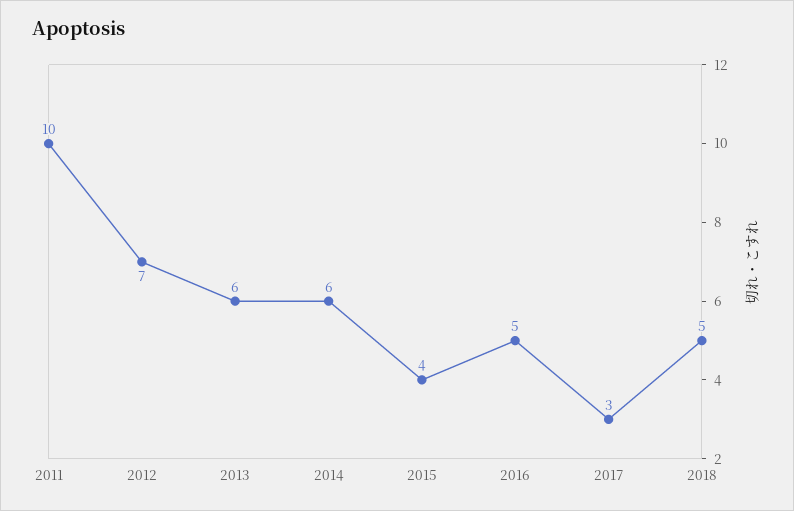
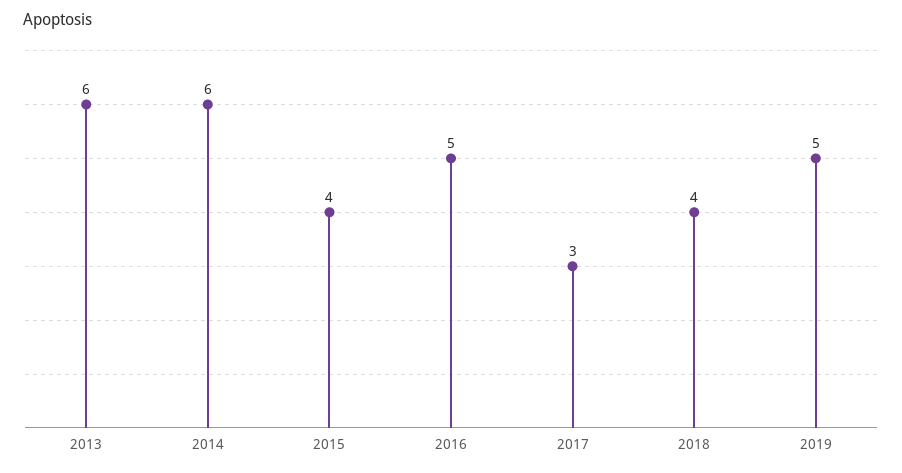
2011: 10 -> none
2012: 7 -> none
2018: 5 -> 4
2019: none -> 5

